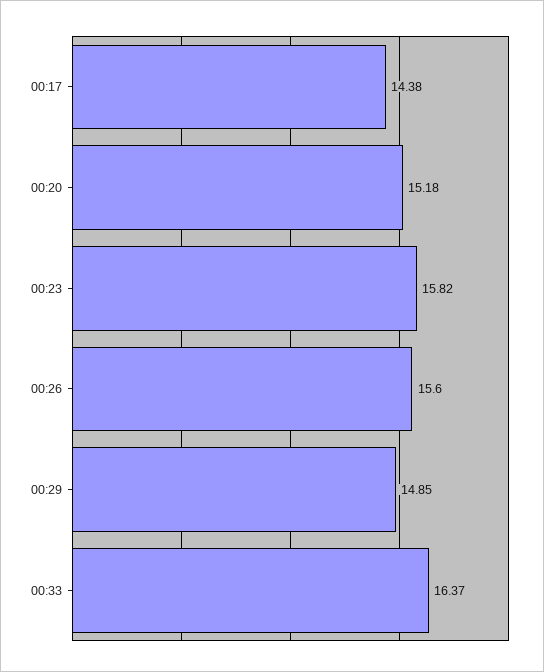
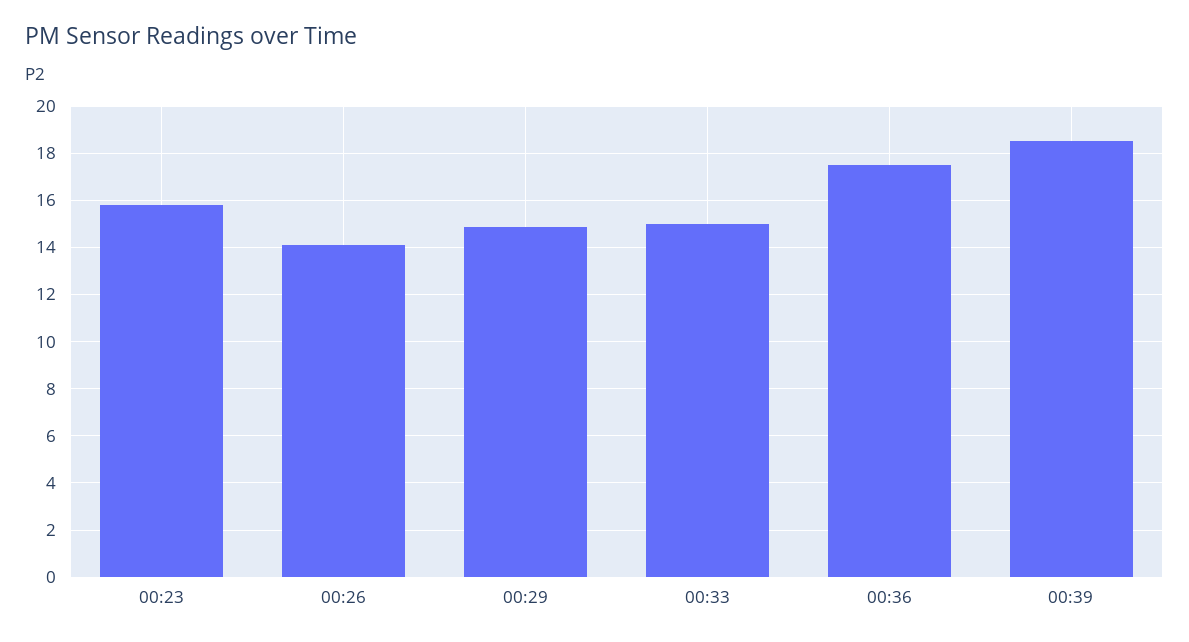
00:17: 14.38 -> none
00:20: 15.18 -> none
00:26: 15.6 -> 14
00:33: 16.37 -> 15
00:36: none -> 17.5
00:39: none -> 18.5

